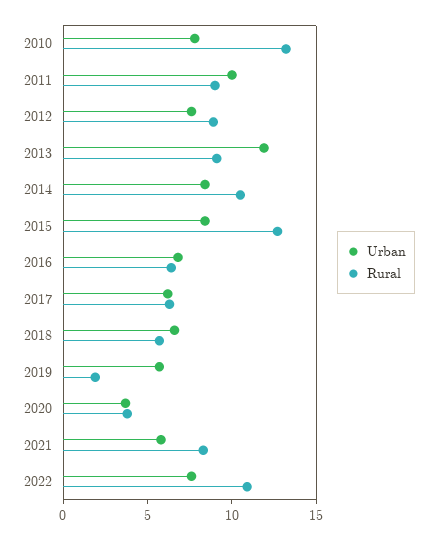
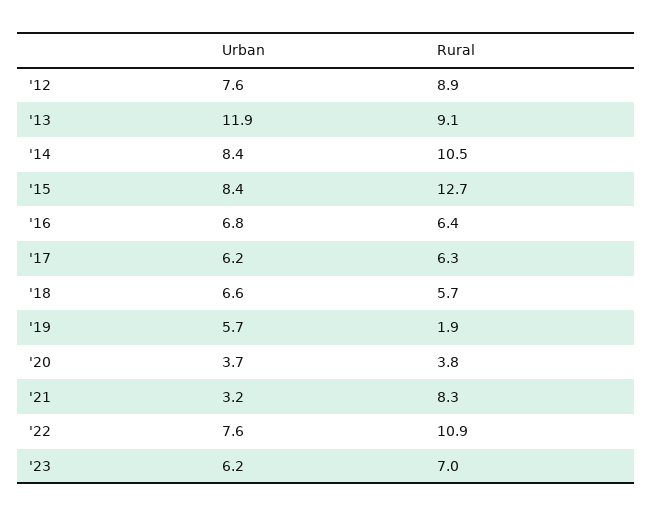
Urban, 2010: 8 -> none
Rural, 2010: 13 -> none
Urban, 2011: 10 -> none
Rural, 2011: 9 -> none
Urban, 2021: 6 -> 3.2
Urban, '23: none -> 6.2
Rural, '23: none -> 7

